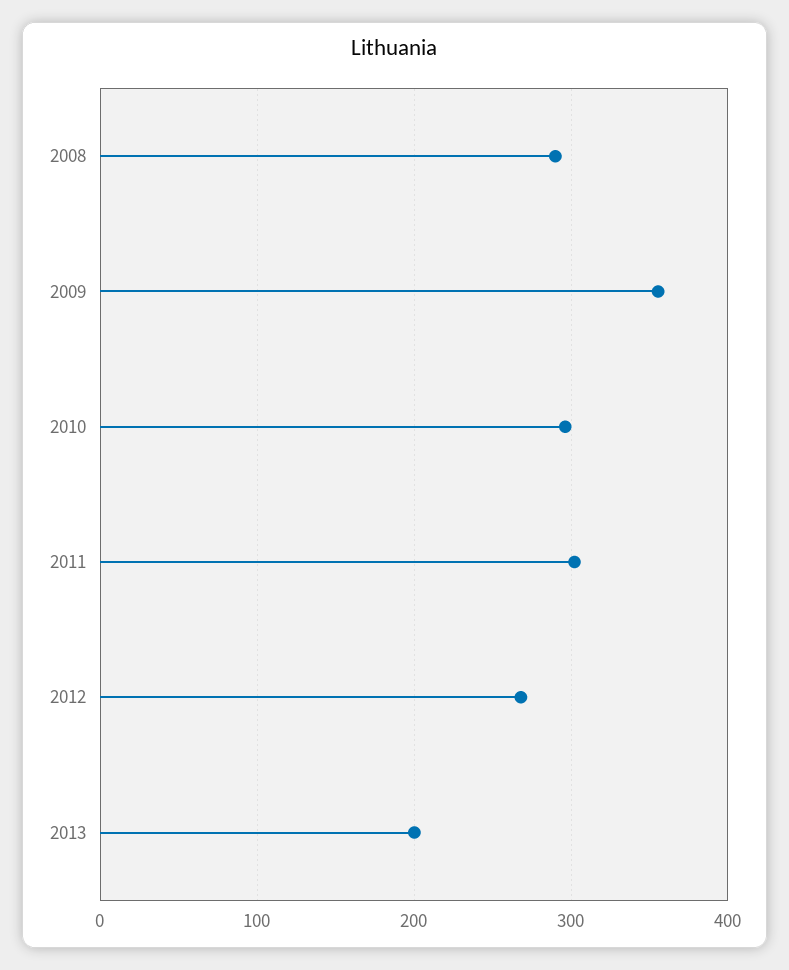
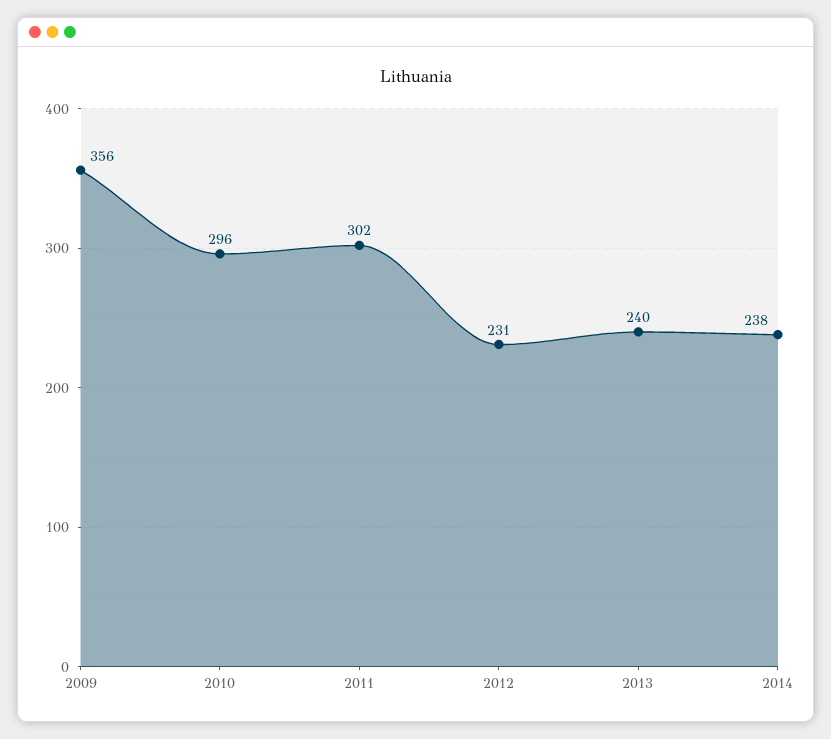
2008: 290 -> none
2012: 270 -> 231
2013: 200 -> 240
2014: none -> 238

